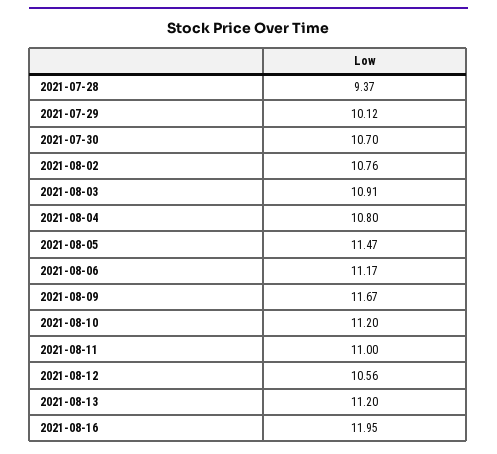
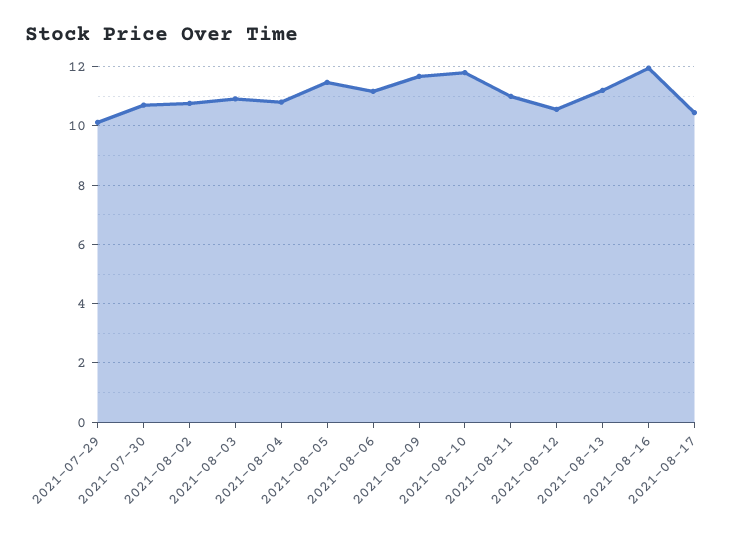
2021-07-28: 9.37 -> none
2021-08-10: 11.2 -> 11.75
2021-08-17: none -> 10.5

